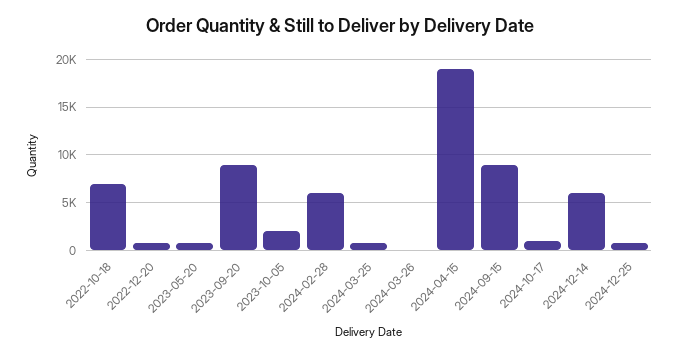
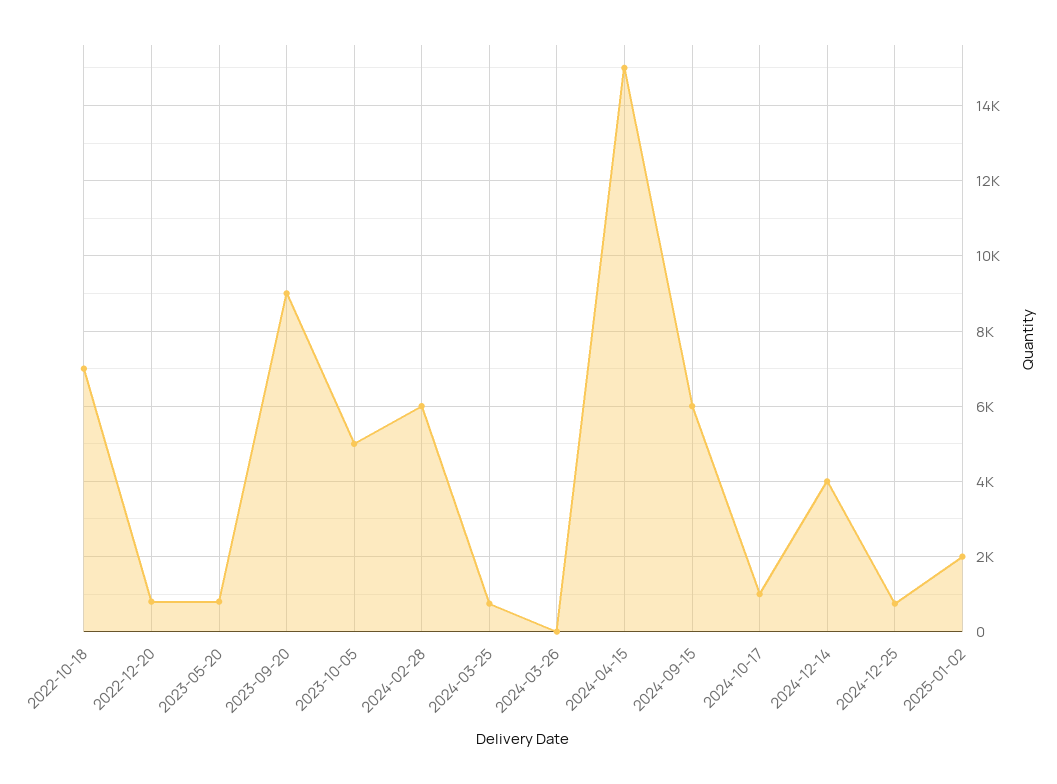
2023-10-05: 2000 -> 5000
2024-04-15: 19000 -> 15000
2024-09-15: 9000 -> 6000
2024-12-14: 6000 -> 4000
2025-01-02: none -> 2000

